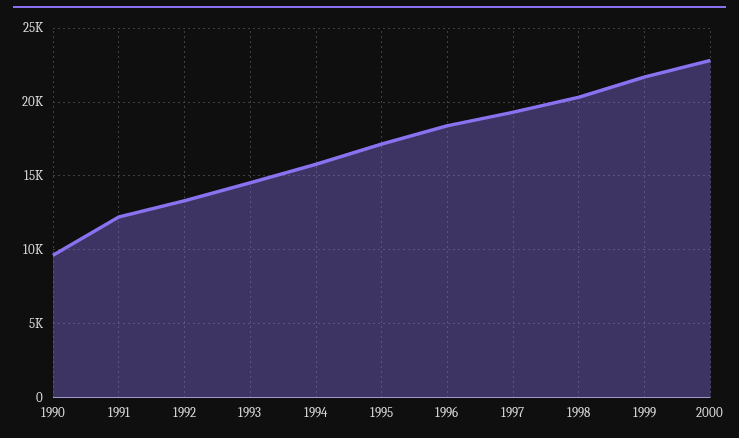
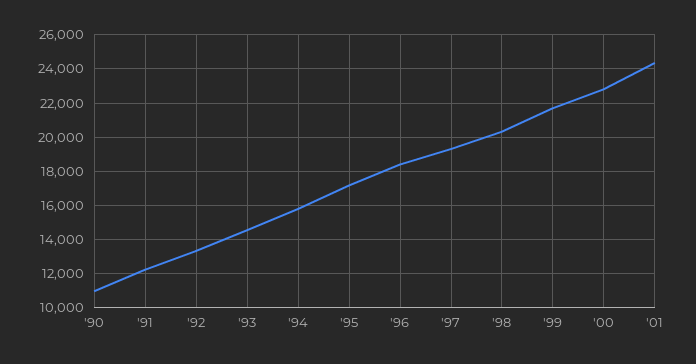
1990: 9500 -> 11000
'01: none -> 24500

